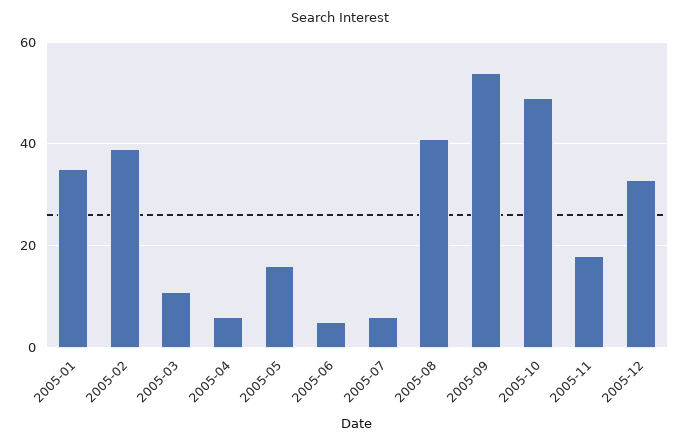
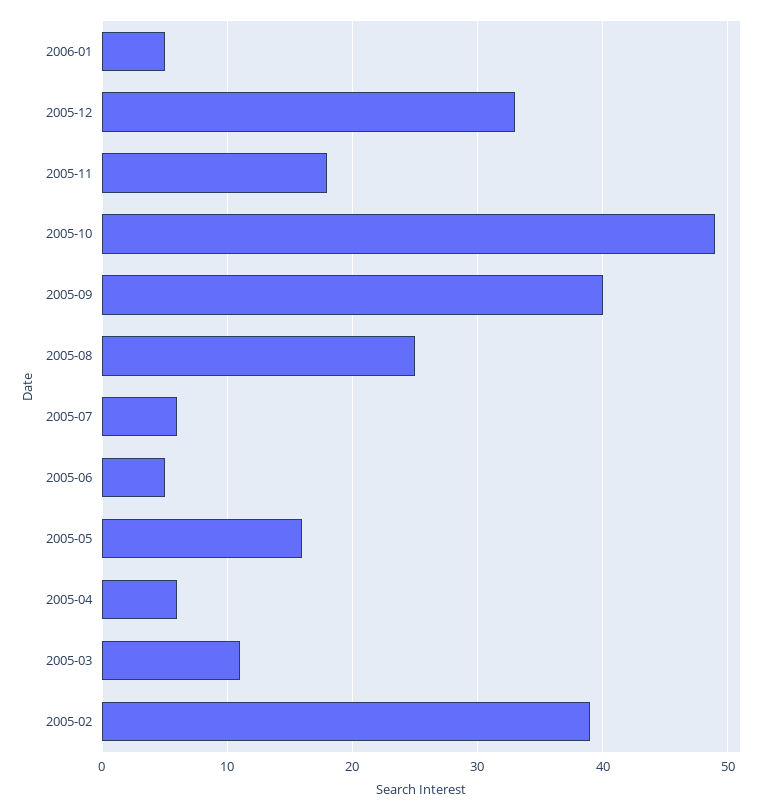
2005-01: 35 -> none
2005-08: 40 -> 25
2005-09: 55 -> 40
2006-01: none -> 5

